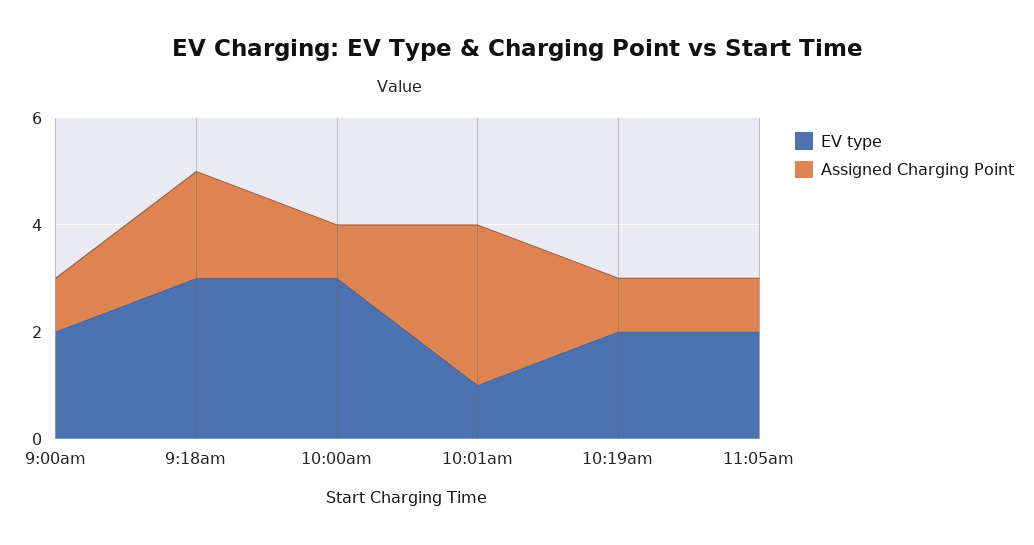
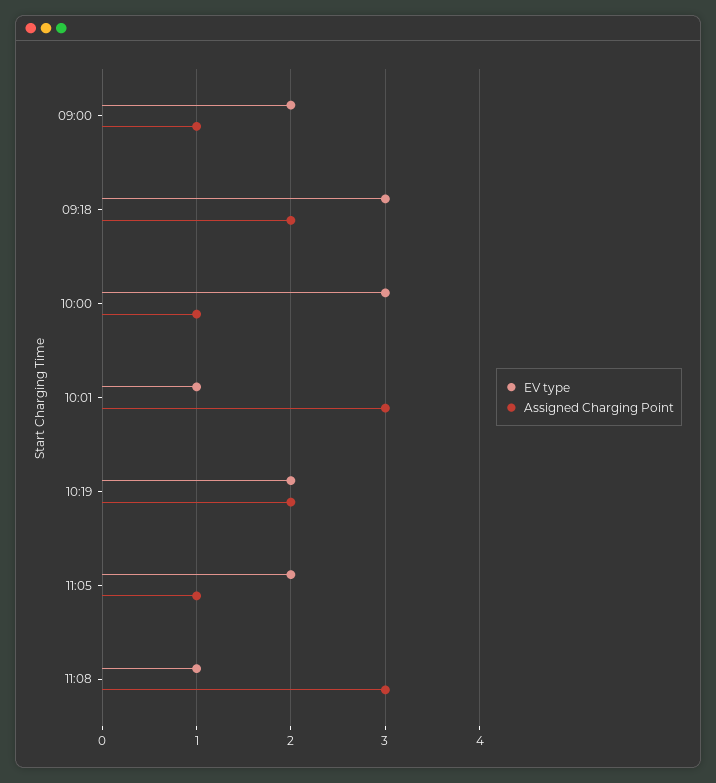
Assigned Charging Point, 10:19am: 1 -> 2
EV type, 11:08: none -> 1
Assigned Charging Point, 11:08: none -> 3

